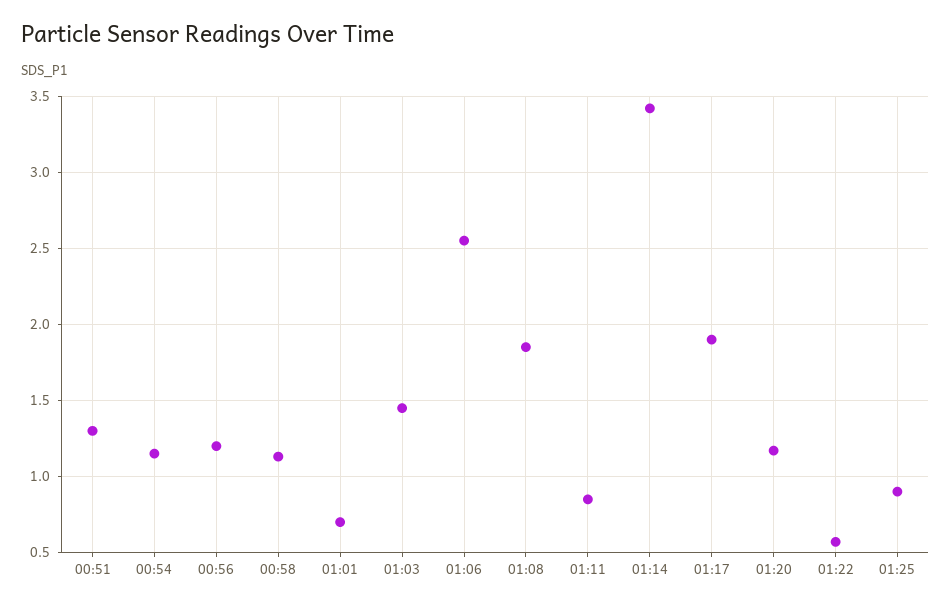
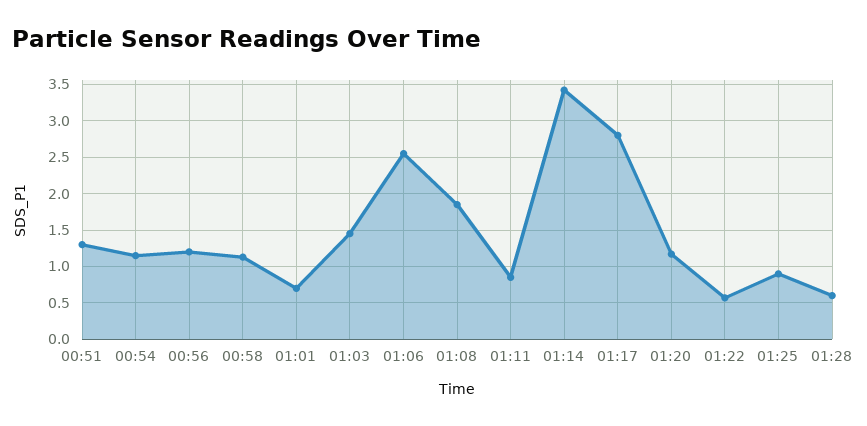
01:17: 1.9 -> 2.8
01:28: none -> 0.6

